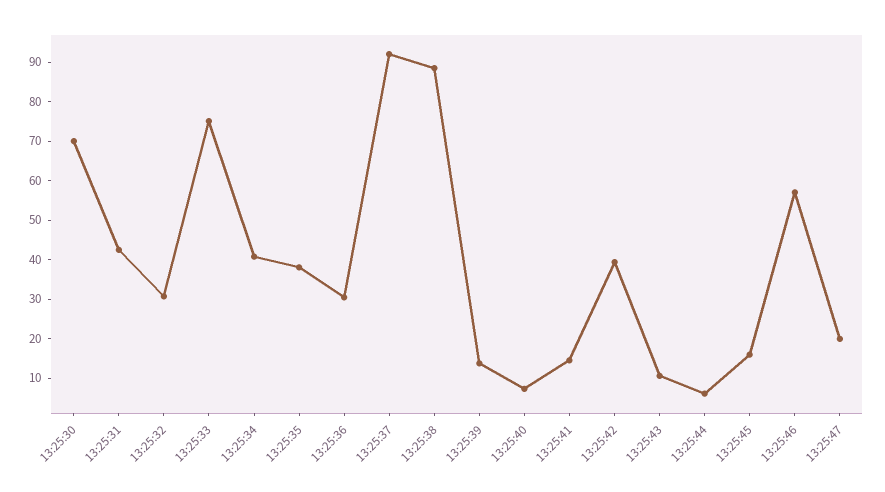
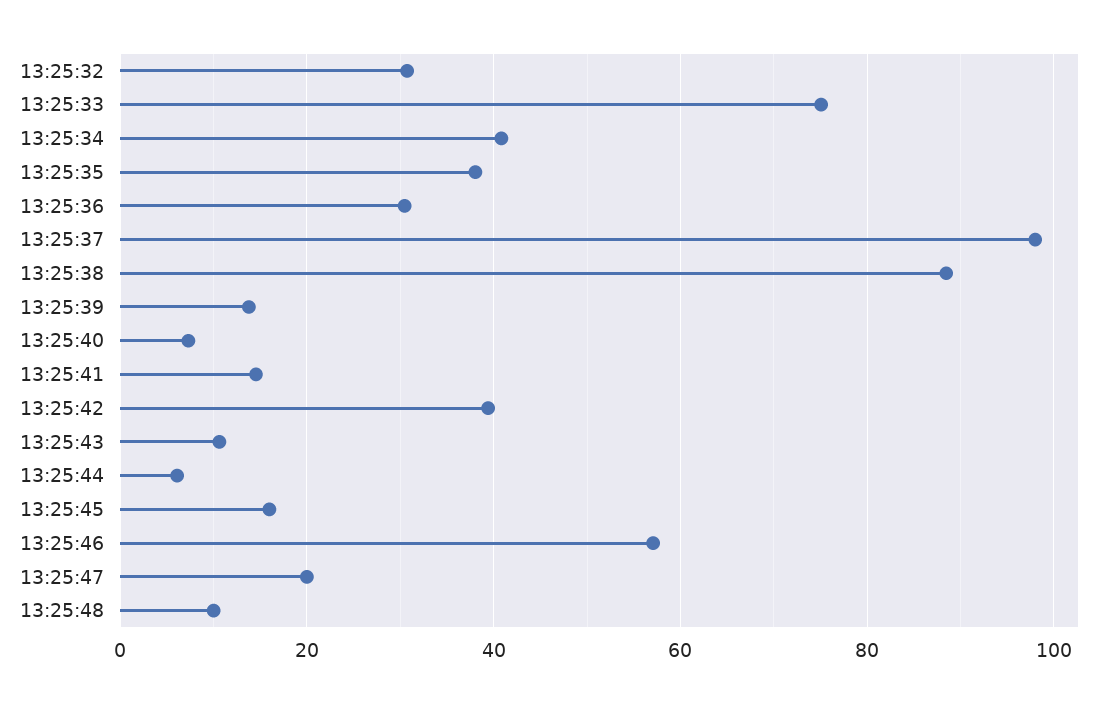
13:25:30: 70 -> none
13:25:31: 42.5 -> none
13:25:37: 92.5 -> 98
13:25:48: none -> 10

